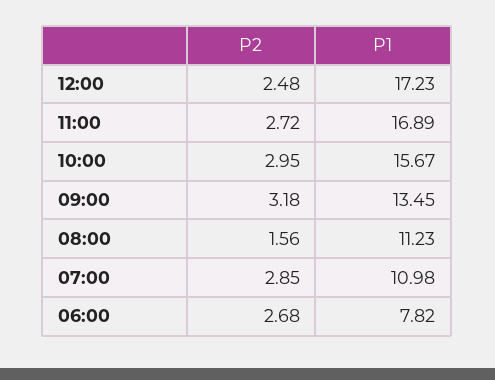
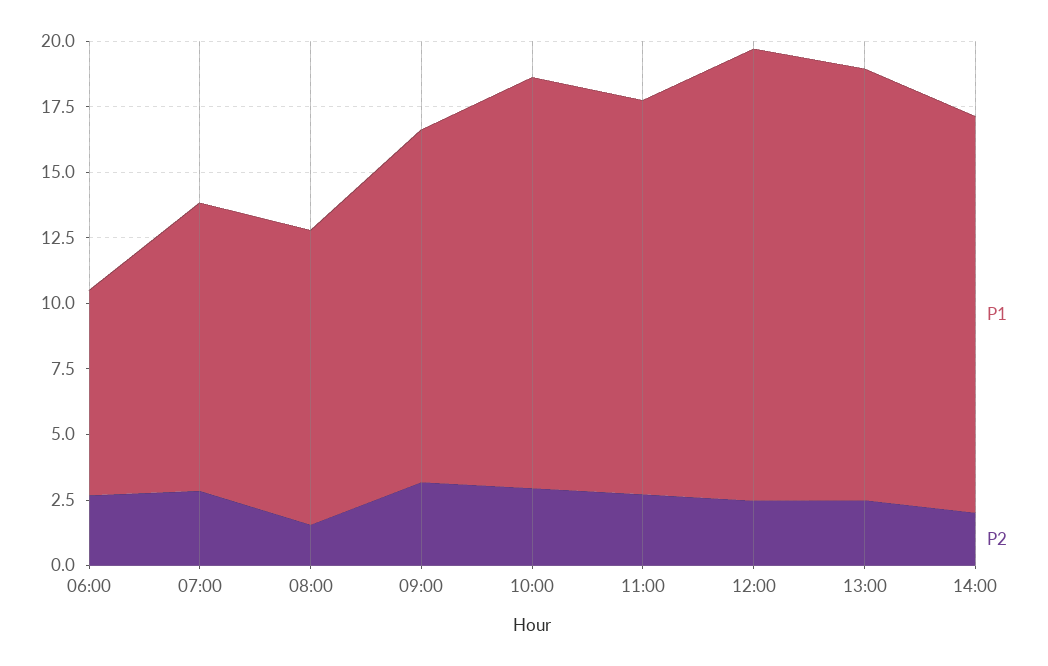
P1, 11:00: 16.89 -> 15
P1, 13:00: none -> 16.5
P2, 13:00: none -> 2.5
P1, 14:00: none -> 15
P2, 14:00: none -> 2

